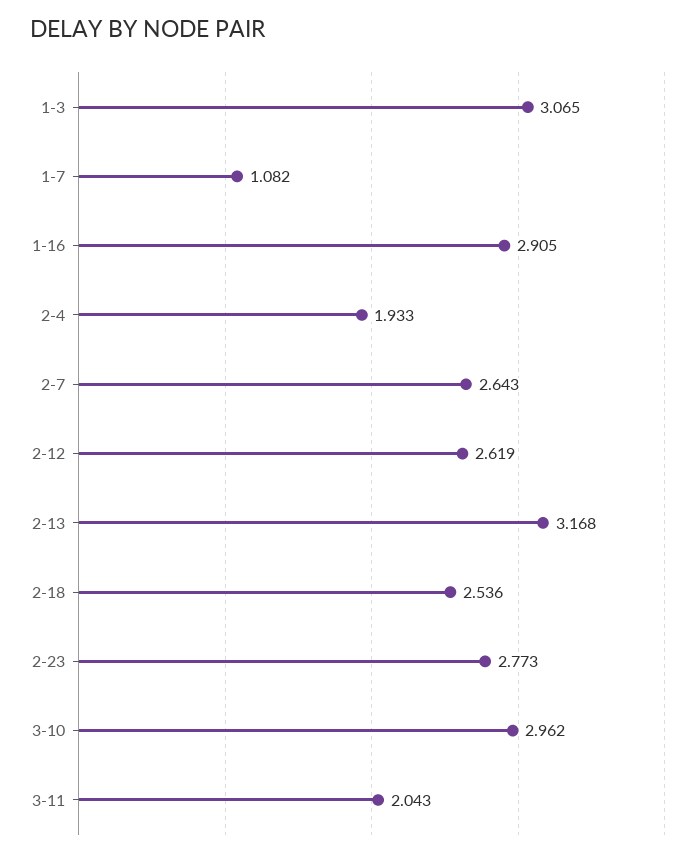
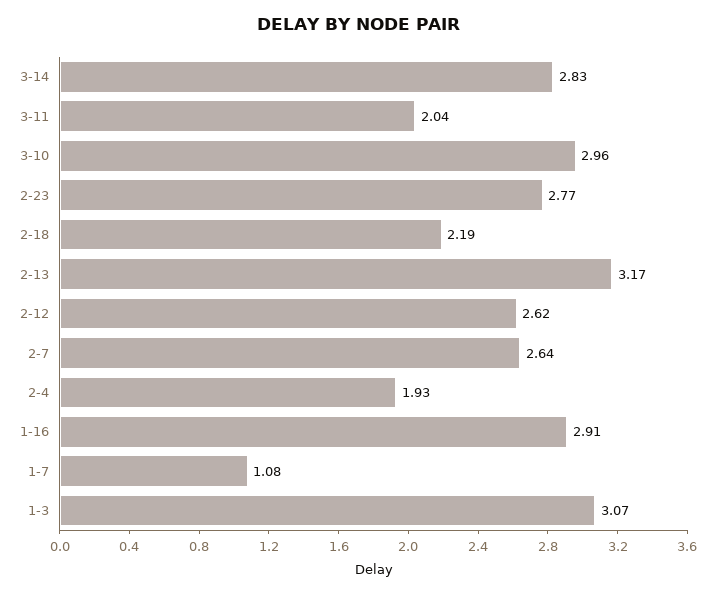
2-18: 2.536 -> 2.19
3-14: none -> 2.83

